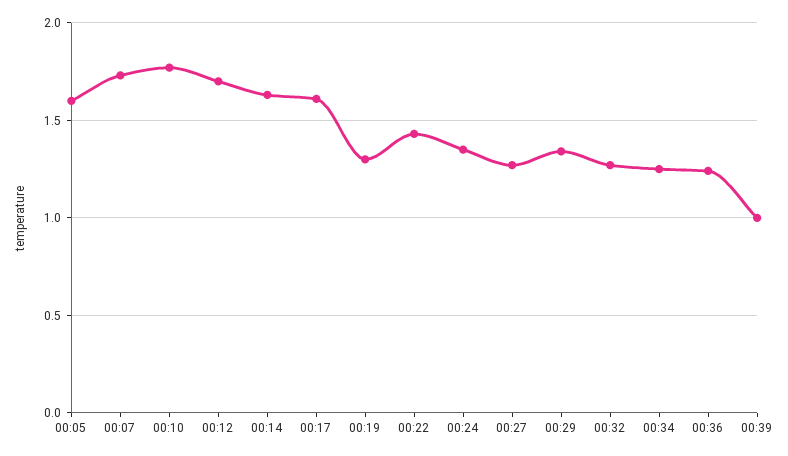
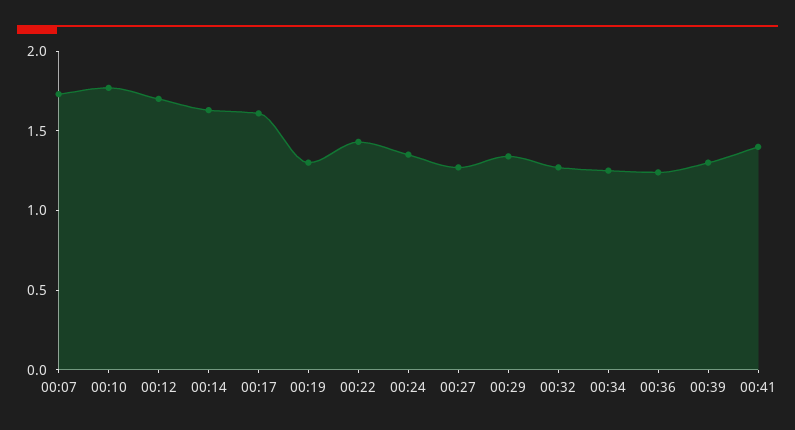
00:05: 1.6 -> none
00:39: 1 -> 1.3
00:41: none -> 1.4

